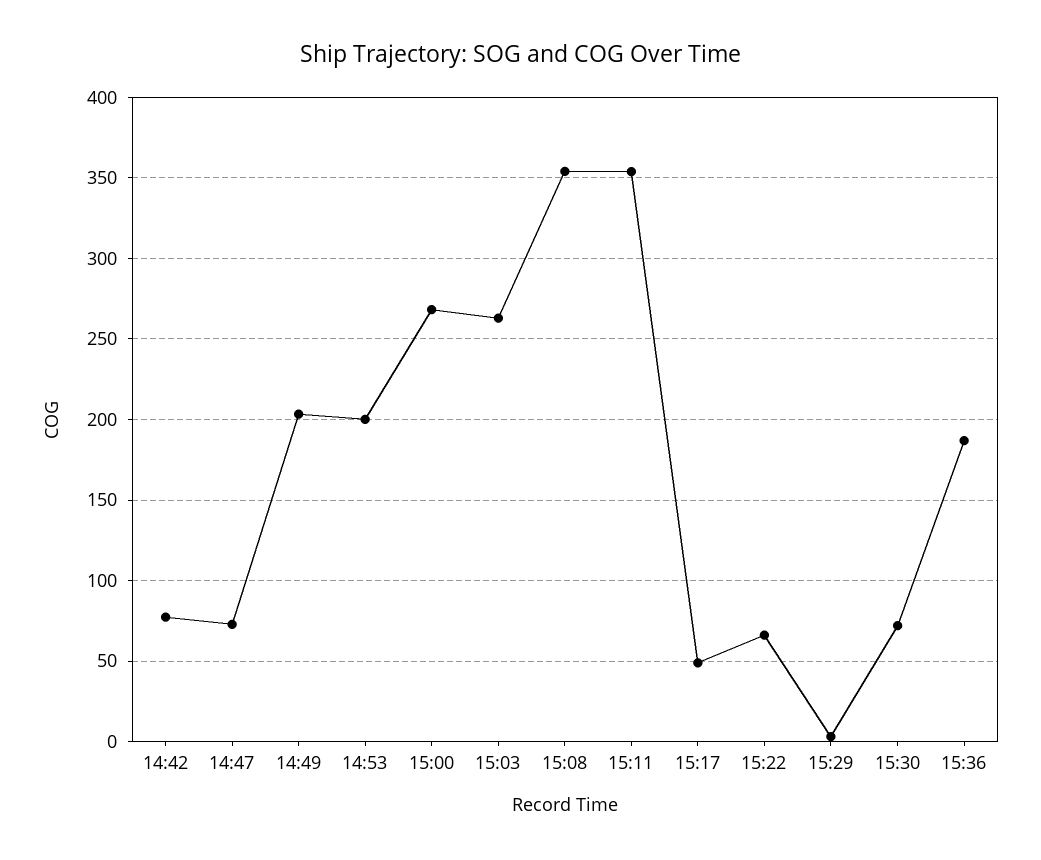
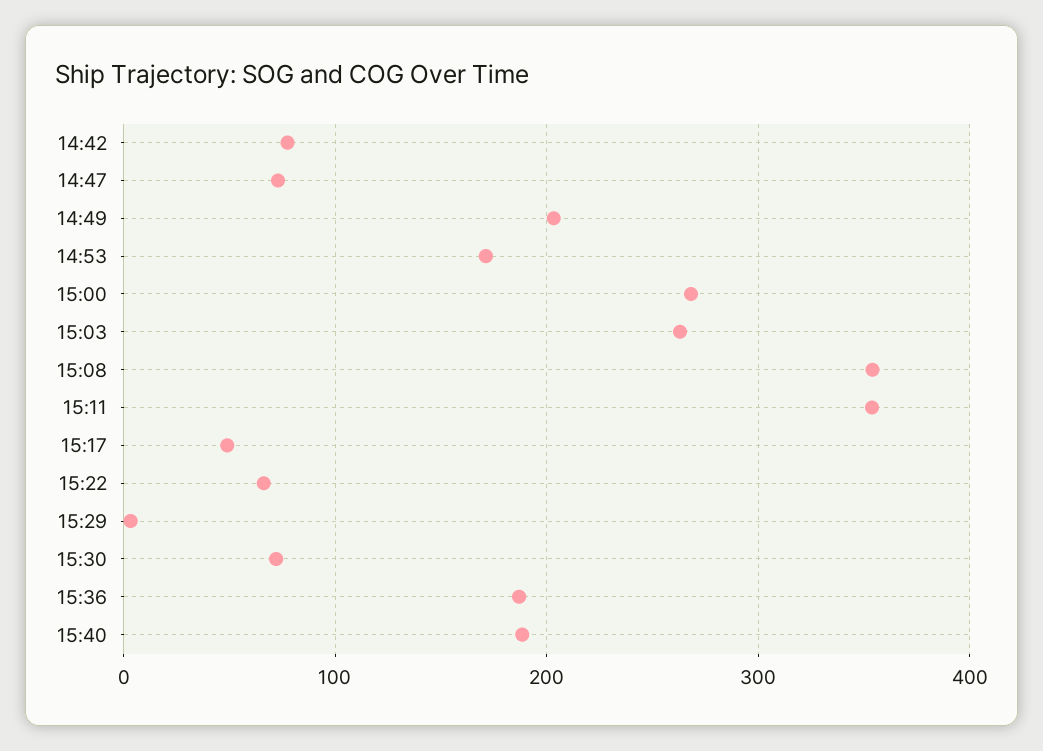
14:53: 200 -> 170
15:40: none -> 190

